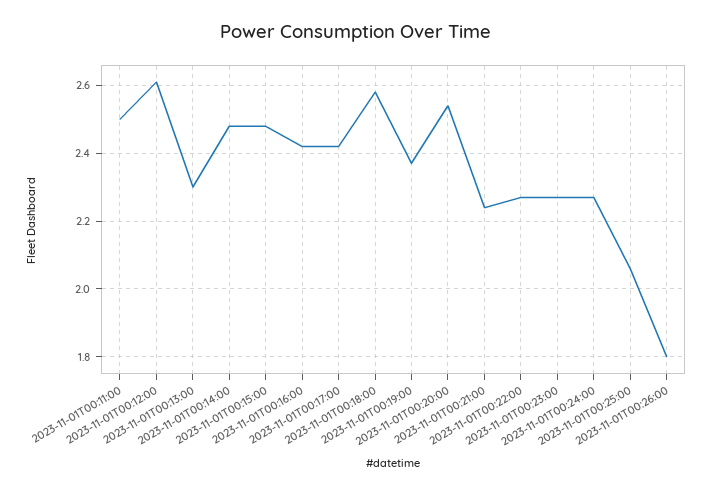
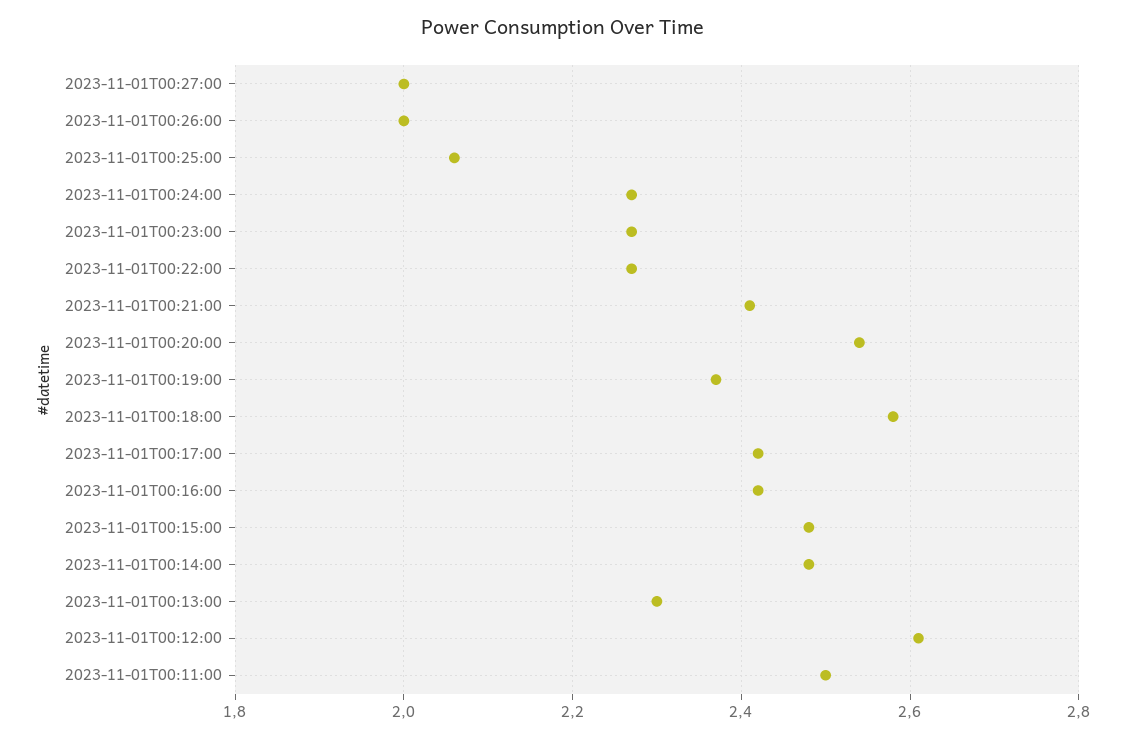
2023-11-01T00:21:00: 2.25 -> 2.4
2023-11-01T00:26:00: 1.8 -> 2
2023-11-01T00:27:00: none -> 2

